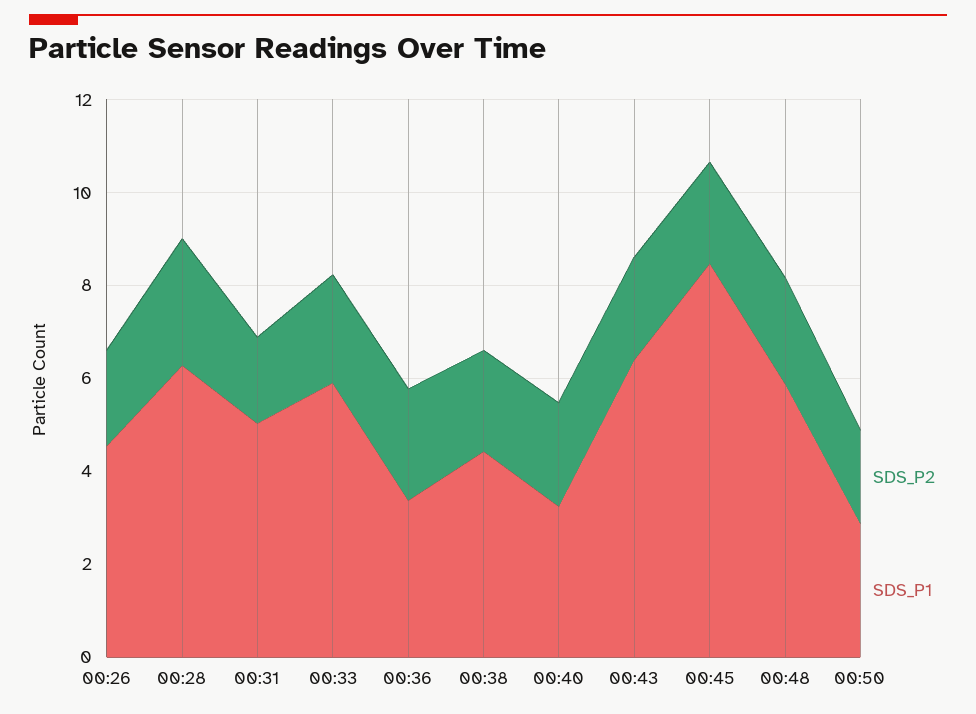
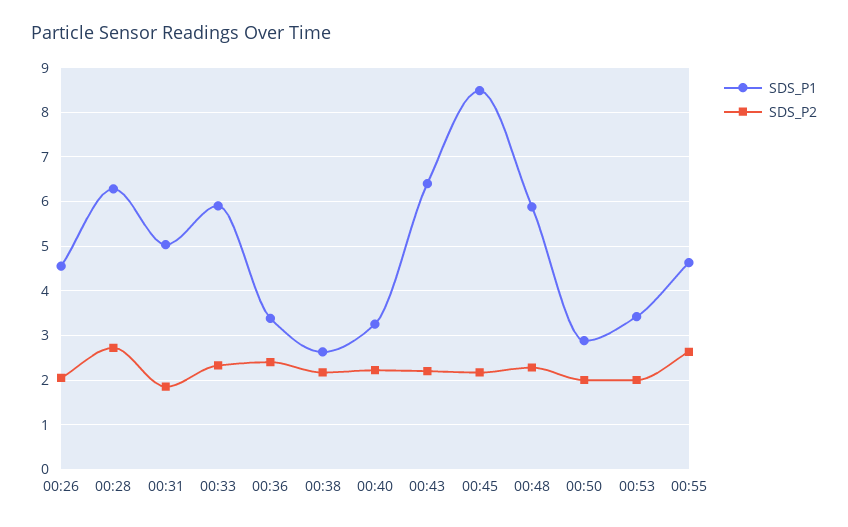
SDS_P1, 00:38: 4.5 -> 2.6
SDS_P1, 00:53: none -> 3.4
SDS_P2, 00:53: none -> 2
SDS_P1, 00:55: none -> 4.6
SDS_P2, 00:55: none -> 2.6

